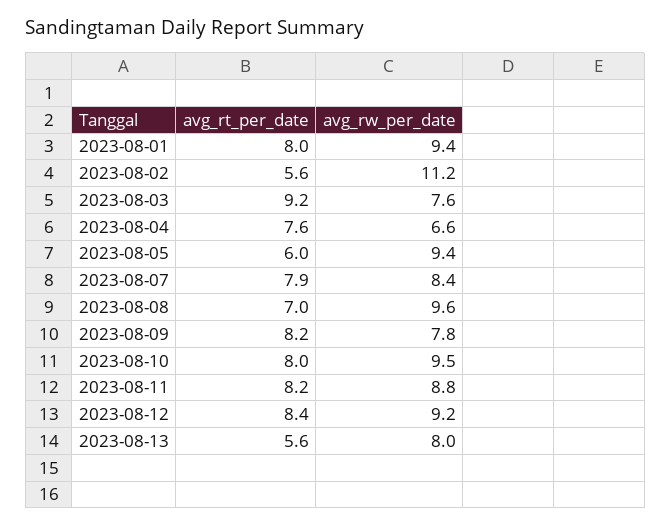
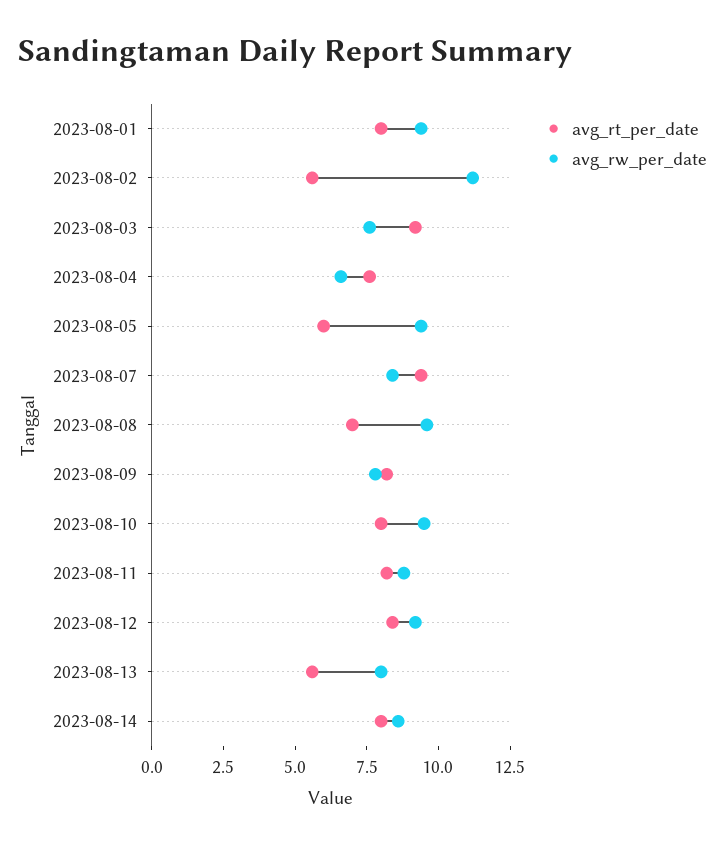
avg_rt_per_date, 2023-08-07: 7.9 -> 9.5
avg_rt_per_date, 2023-08-14: none -> 8
avg_rw_per_date, 2023-08-14: none -> 8.5

